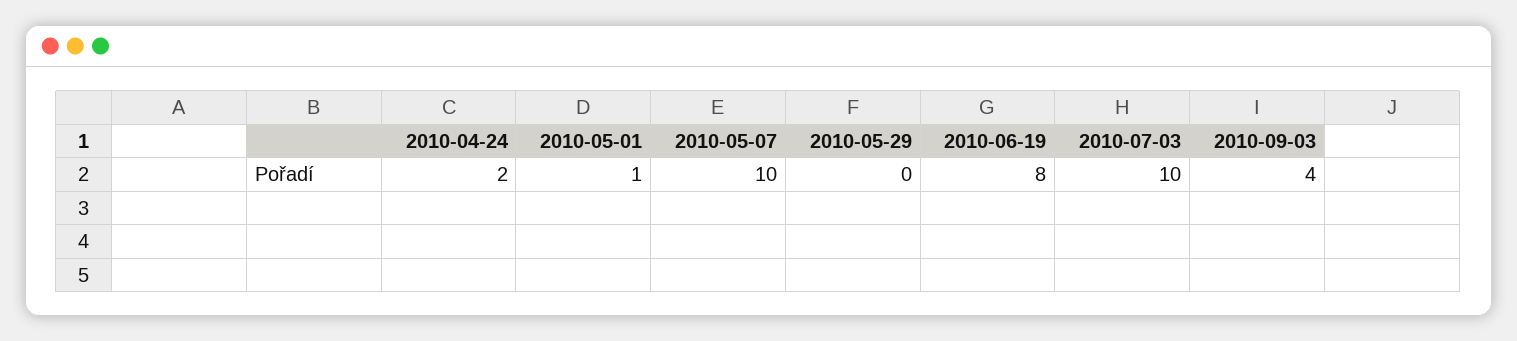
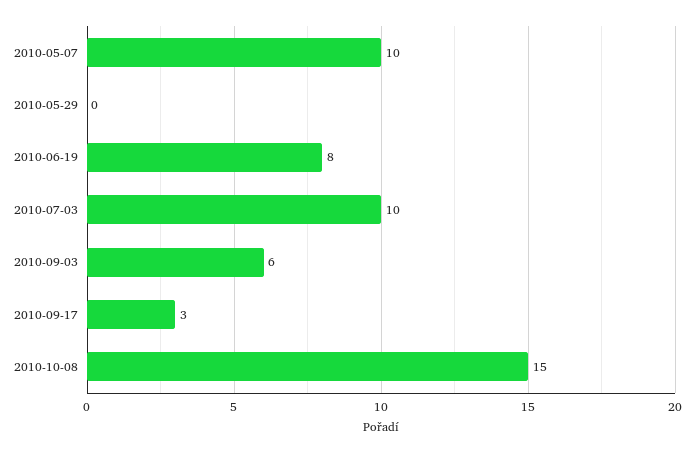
2010-04-24: 2 -> none
2010-05-01: 1 -> none
2010-09-03: 4 -> 6
2010-09-17: none -> 3
2010-10-08: none -> 15

